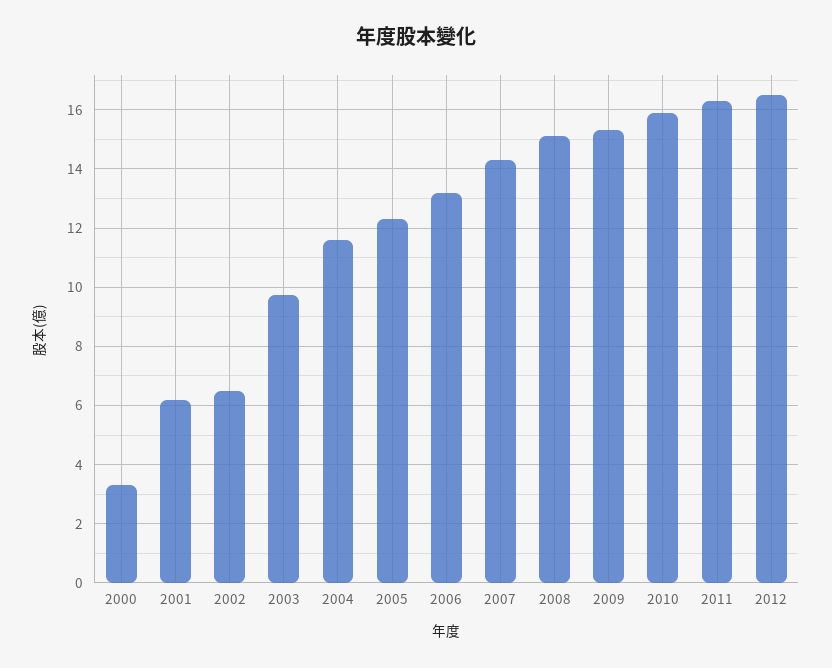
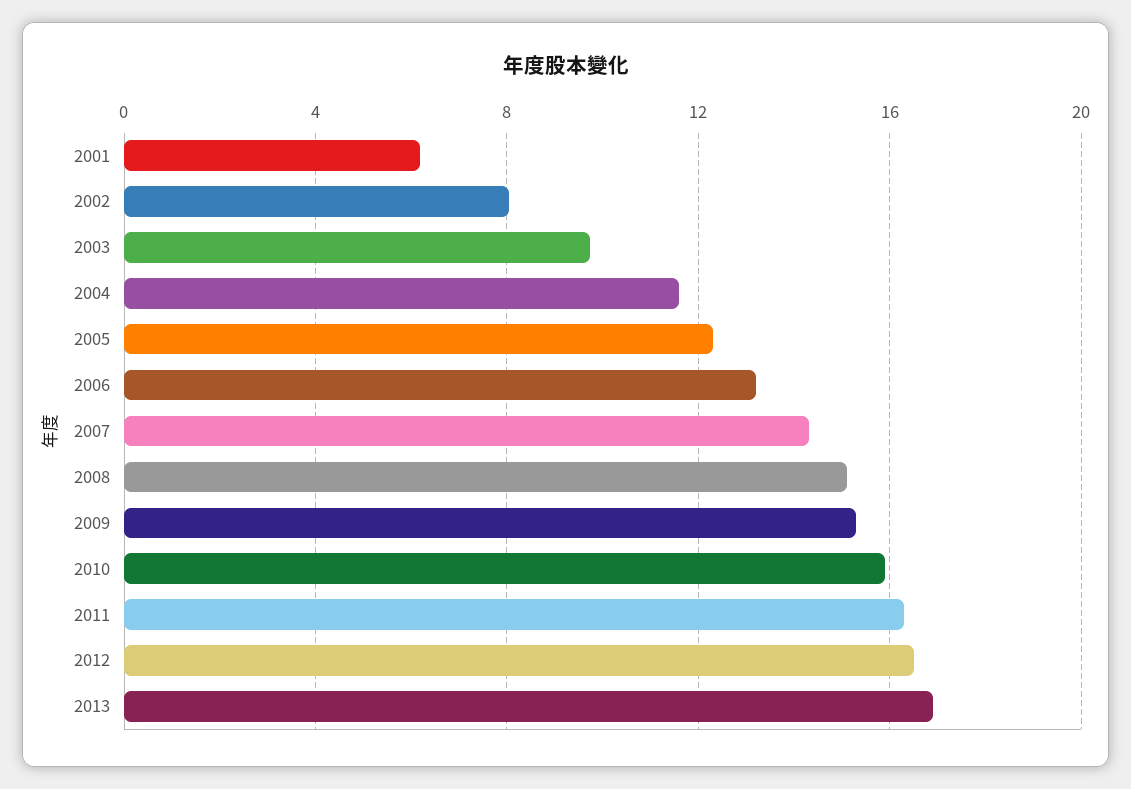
2000: 3.25 -> none
2002: 6.5 -> 8
2013: none -> 17

